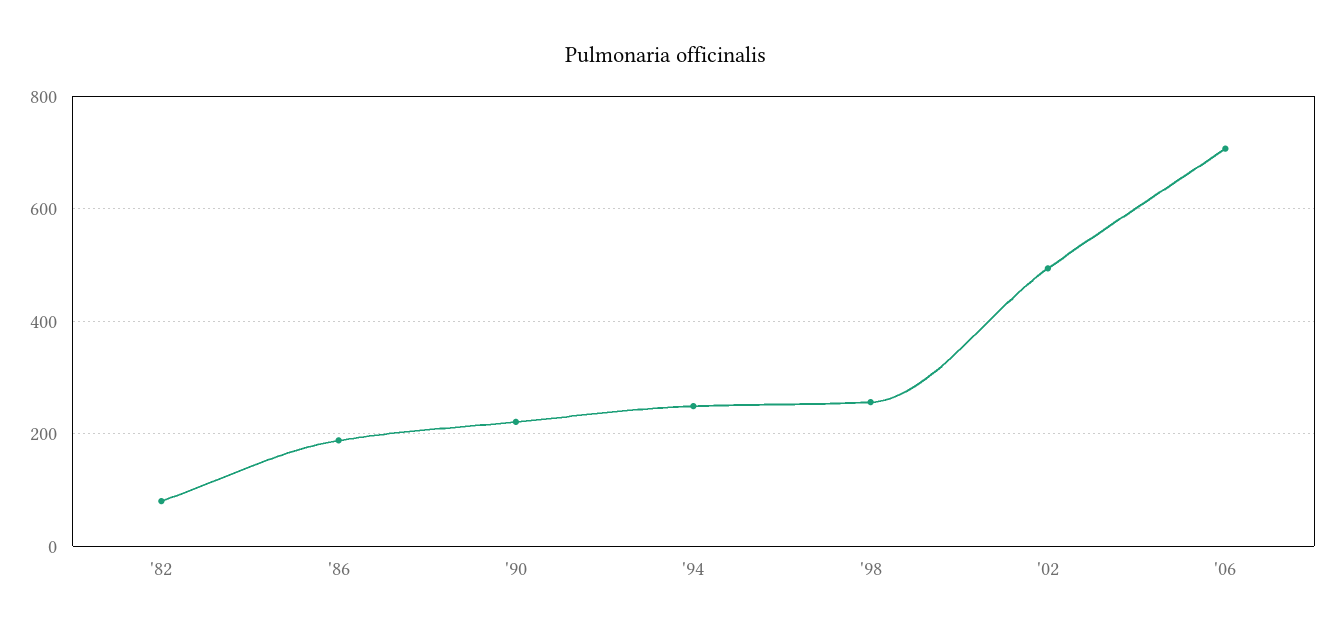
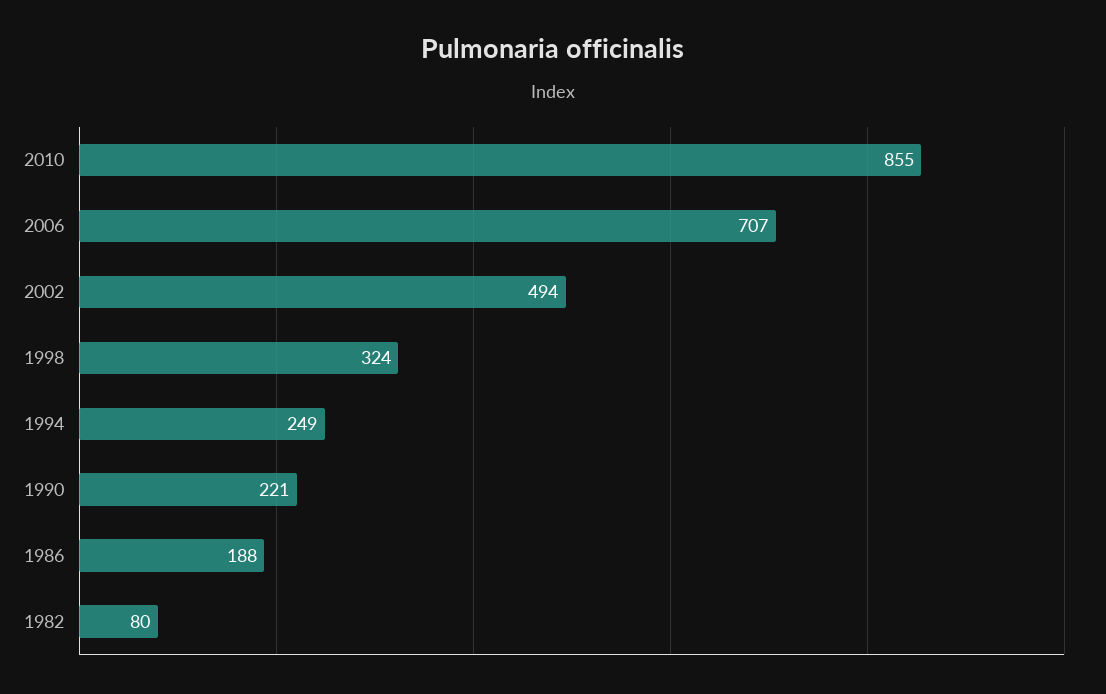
'98: 260 -> 324
2010: none -> 855

